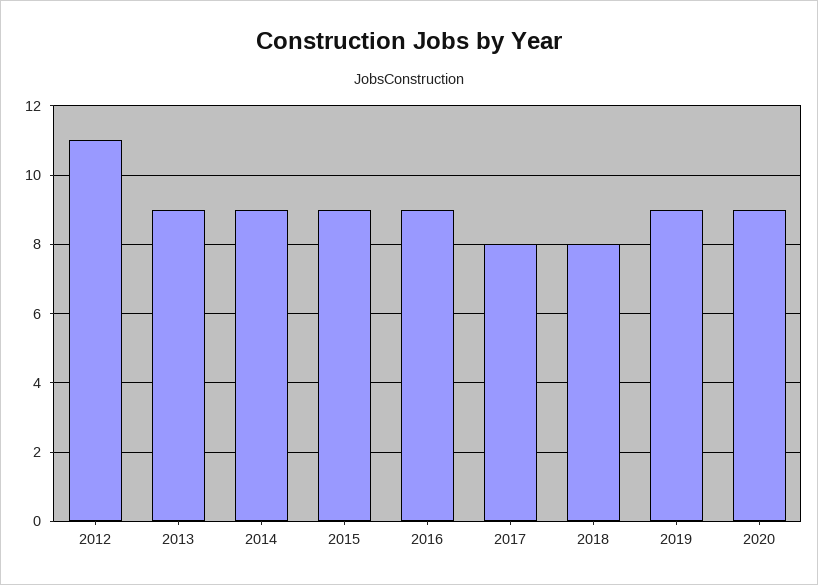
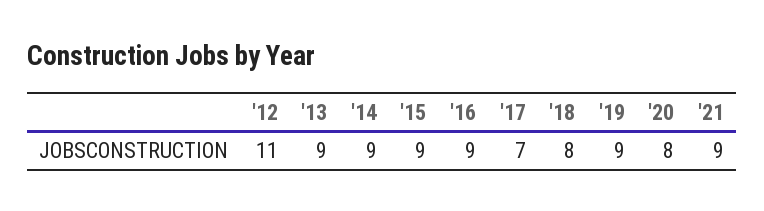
2017: 8 -> 7
2020: 9 -> 8
'21: none -> 9

